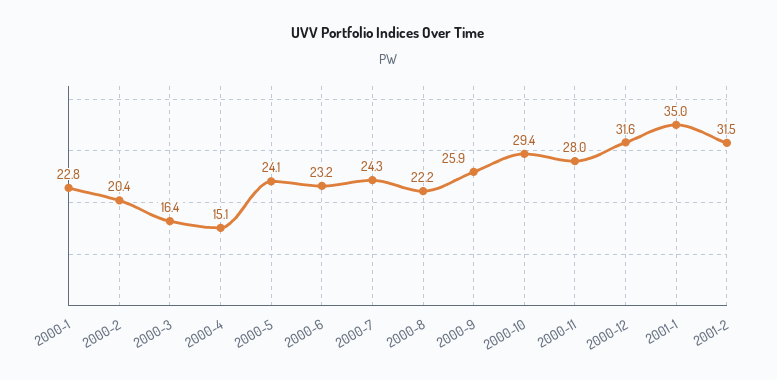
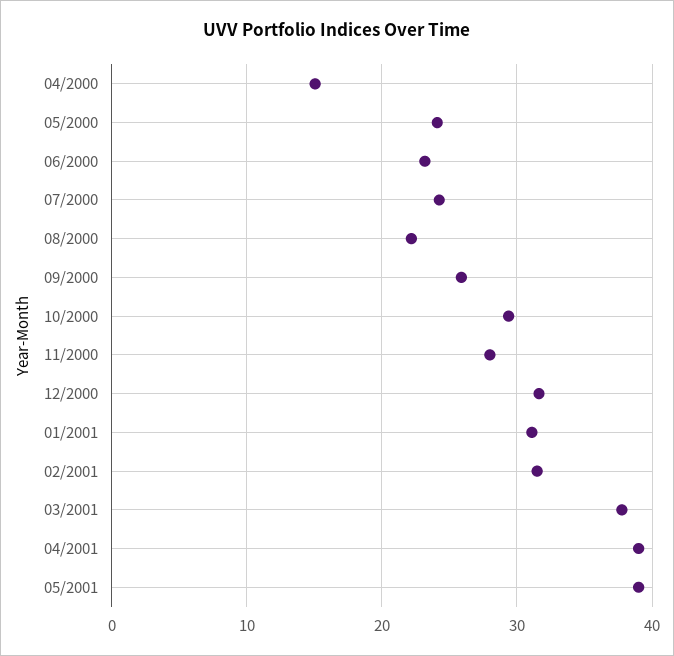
2000-1: 22.8 -> none
2000-2: 20.4 -> none
2000-3: 16.4 -> none
2001-1: 35 -> 31
03/2001: none -> 38
04/2001: none -> 39
05/2001: none -> 39

